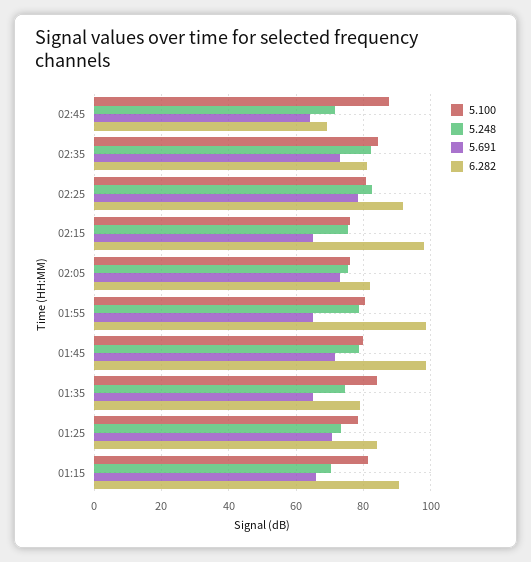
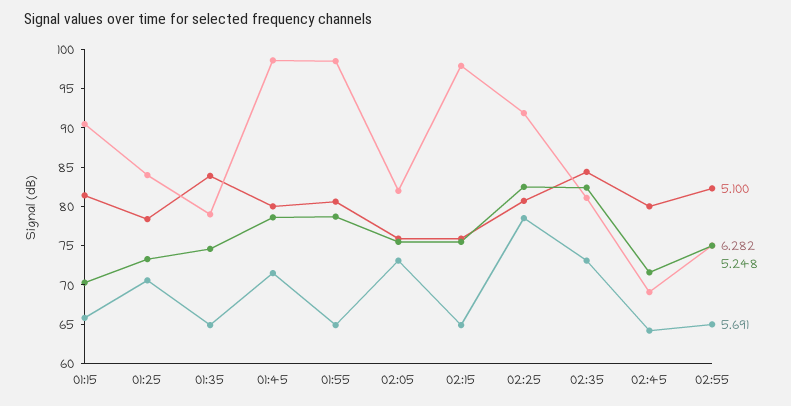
5.100, 02:45: 88 -> 80
5.100, 02:55: none -> 82.5
6.282, 02:55: none -> 75
5.248, 02:55: none -> 75
5.691, 02:55: none -> 65

